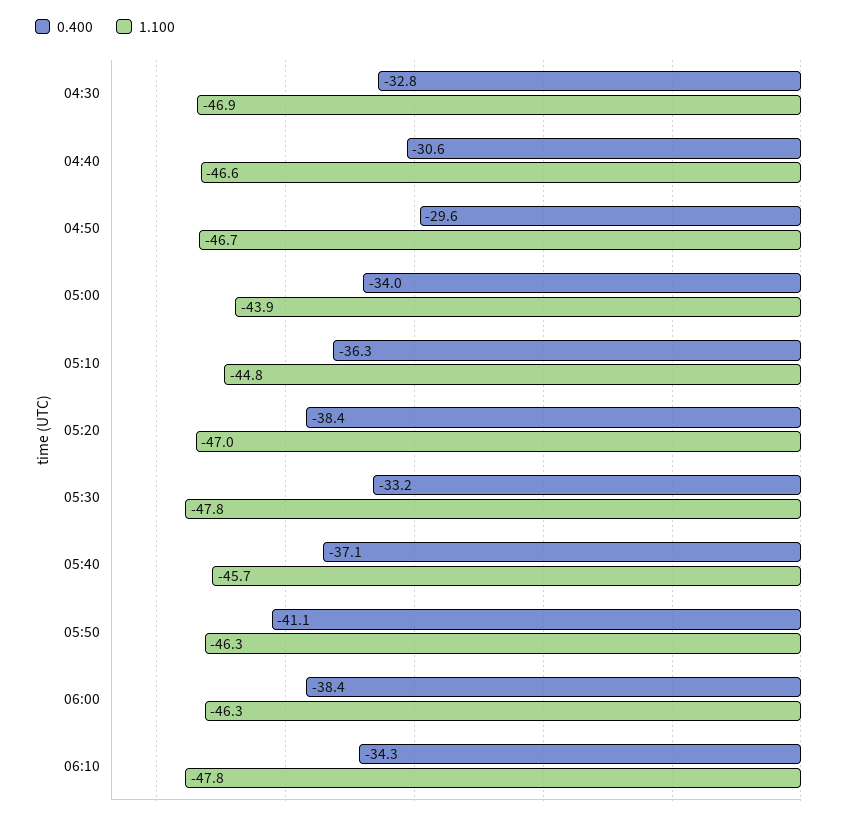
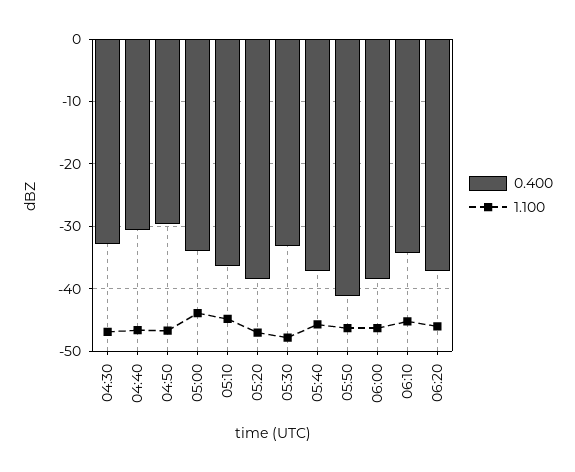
1.100, 06:10: -47.8 -> -45
0.400, 06:20: none -> -37
1.100, 06:20: none -> -46

